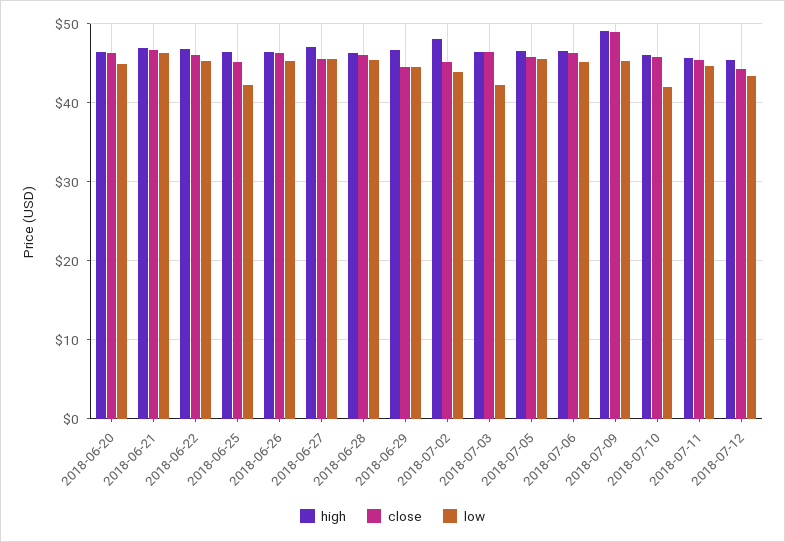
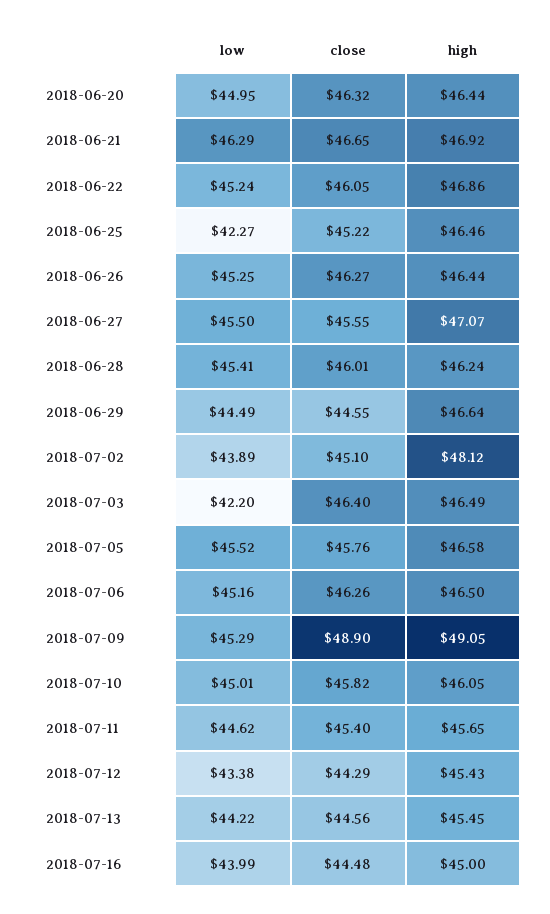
low, 2018-07-10: 42 -> 45.01
low, 2018-07-13: none -> 44.22
close, 2018-07-13: none -> 44.56
high, 2018-07-13: none -> 45.45
low, 2018-07-16: none -> 43.99
close, 2018-07-16: none -> 44.48
high, 2018-07-16: none -> 45

